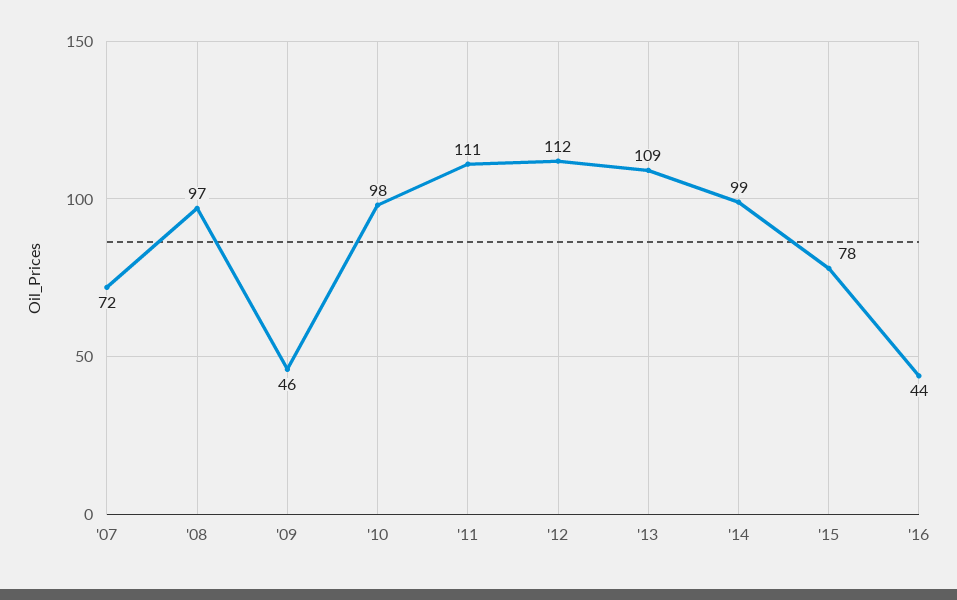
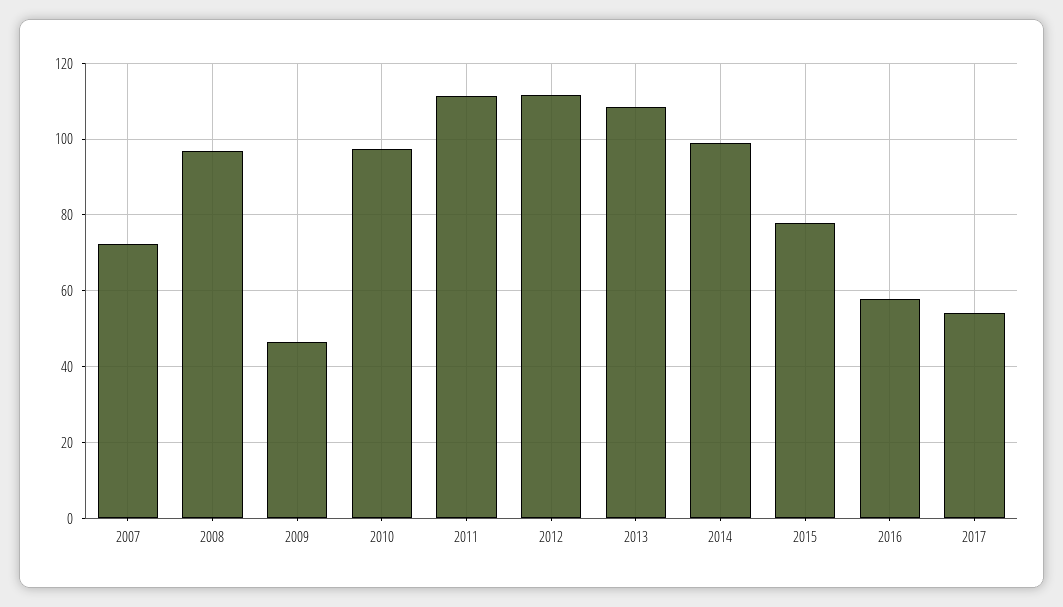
'16: 44 -> 58
2017: none -> 54

